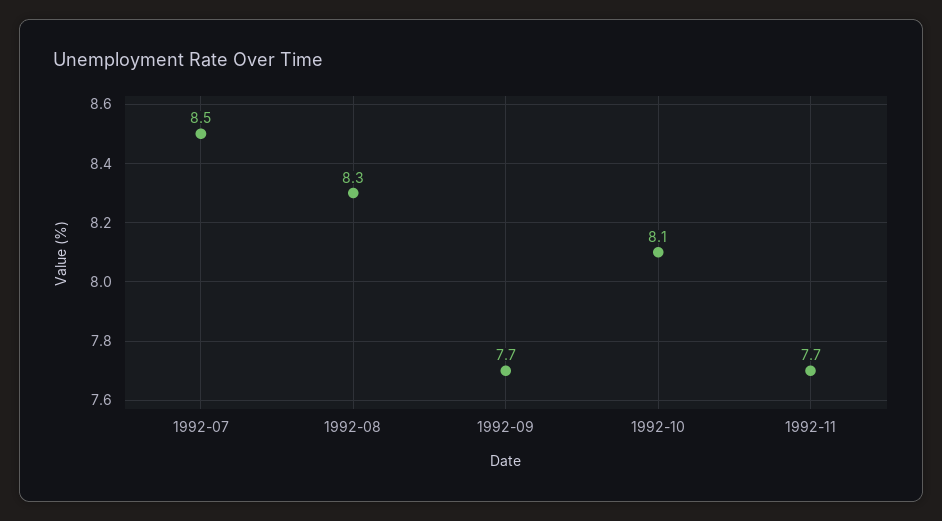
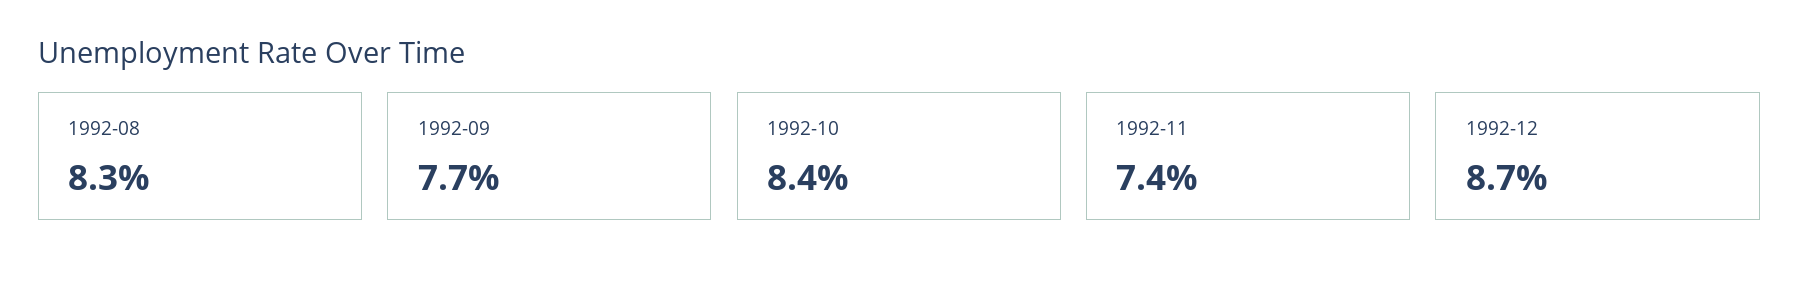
1992-07: 8.5 -> none
1992-10: 8.1 -> 8.4
1992-11: 7.7 -> 7.4
1992-12: none -> 8.7

